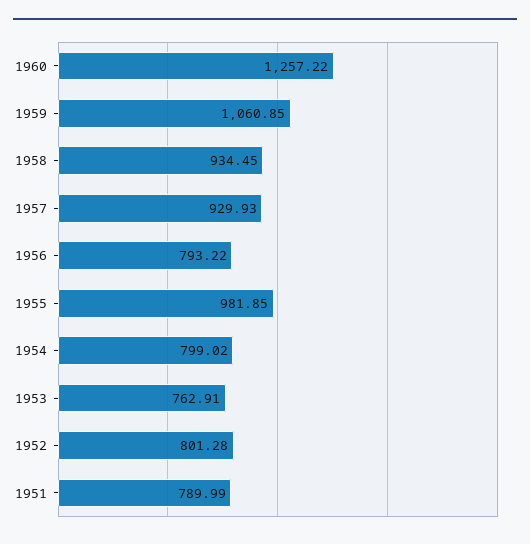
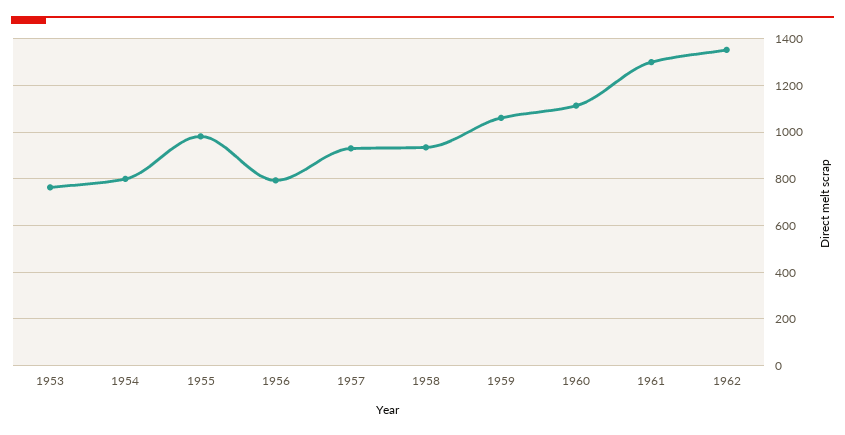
1960: 1257.22 -> 1100
1952: 801.28 -> none
1951: 789.99 -> none
1961: none -> 1300
1962: none -> 1350

